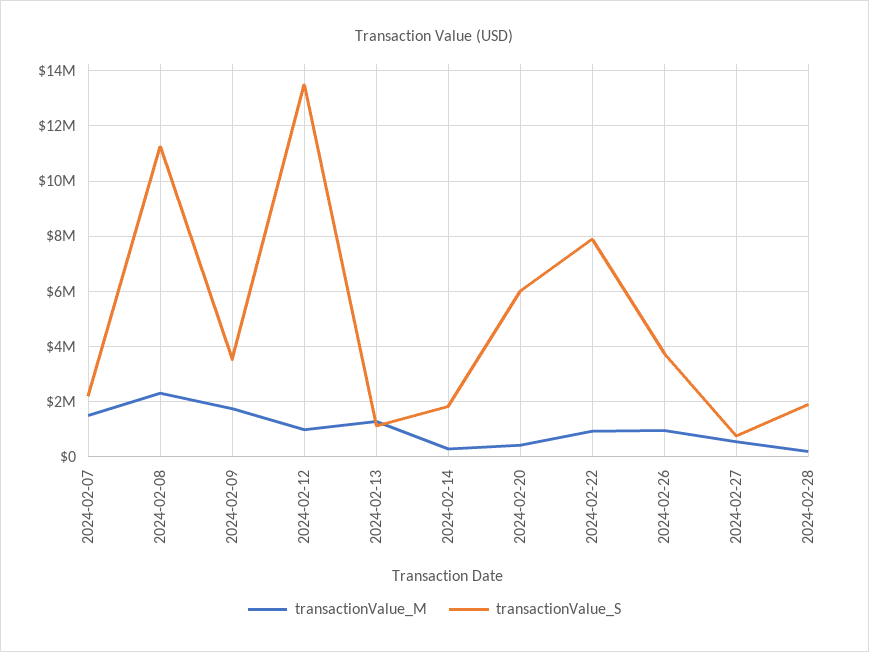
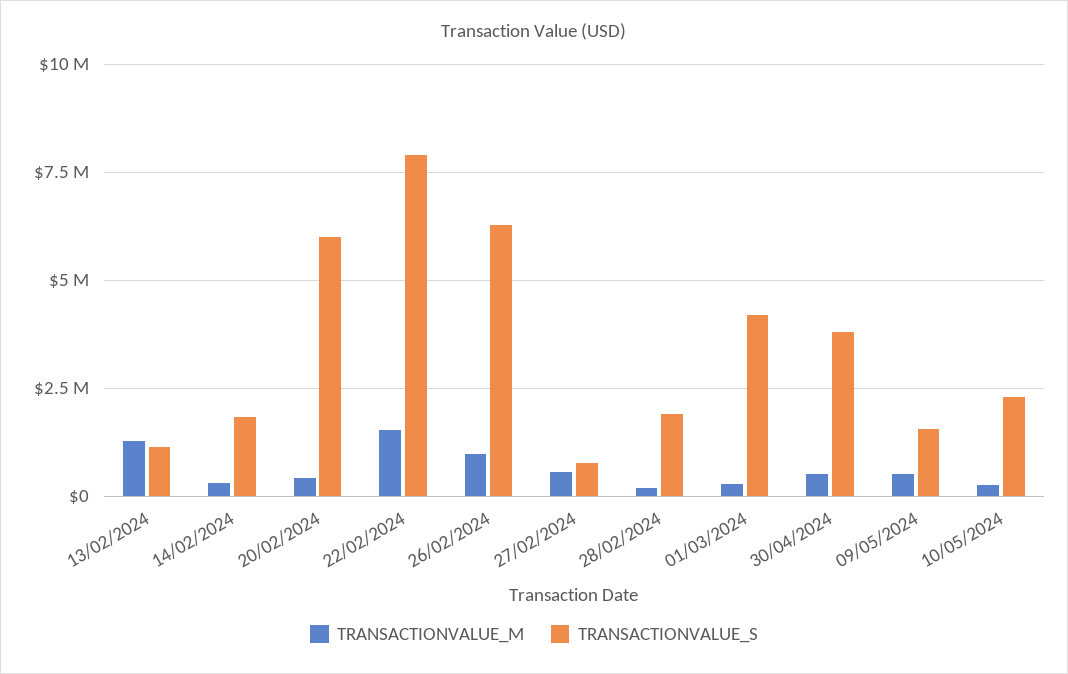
transactionValue_M, 2024-02-07: 1500000 -> none
transactionValue_S, 2024-02-07: 2250000 -> none
transactionValue_M, 2024-02-08: 2250000 -> none
transactionValue_S, 2024-02-08: 11250000 -> none
transactionValue_M, 2024-02-09: 1750000 -> none
transactionValue_S, 2024-02-09: 3500000 -> none
transactionValue_M, 2024-02-12: 1000000 -> none
transactionValue_S, 2024-02-12: 13500000 -> none
transactionValue_M, 2024-02-22: 1000000 -> 1500000
transactionValue_S, 2024-02-26: 3750000 -> 6250000
transactionValue_M, 01/03/2024: none -> 250000
transactionValue_S, 01/03/2024: none -> 4250000
transactionValue_M, 30/04/2024: none -> 500000
transactionValue_S, 30/04/2024: none -> 3750000
transactionValue_M, 09/05/2024: none -> 500000
transactionValue_S, 09/05/2024: none -> 1500000
transactionValue_M, 10/05/2024: none -> 250000
transactionValue_S, 10/05/2024: none -> 2250000

